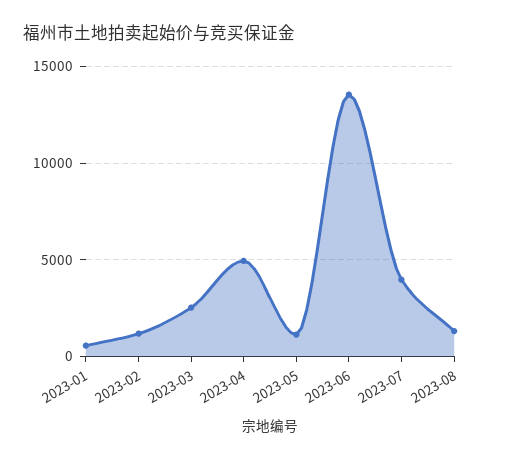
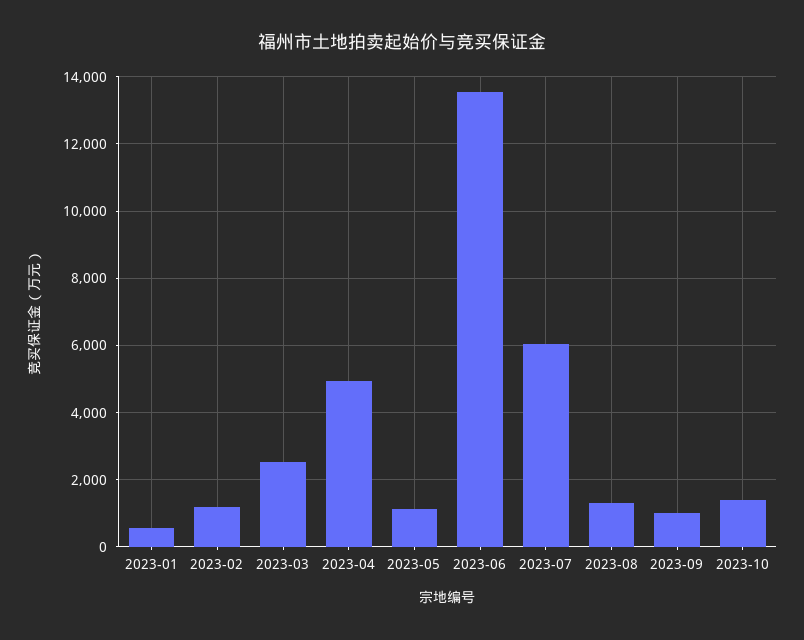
2023-07: 4000 -> 6000
2023-09: none -> 1000
2023-10: none -> 1400

